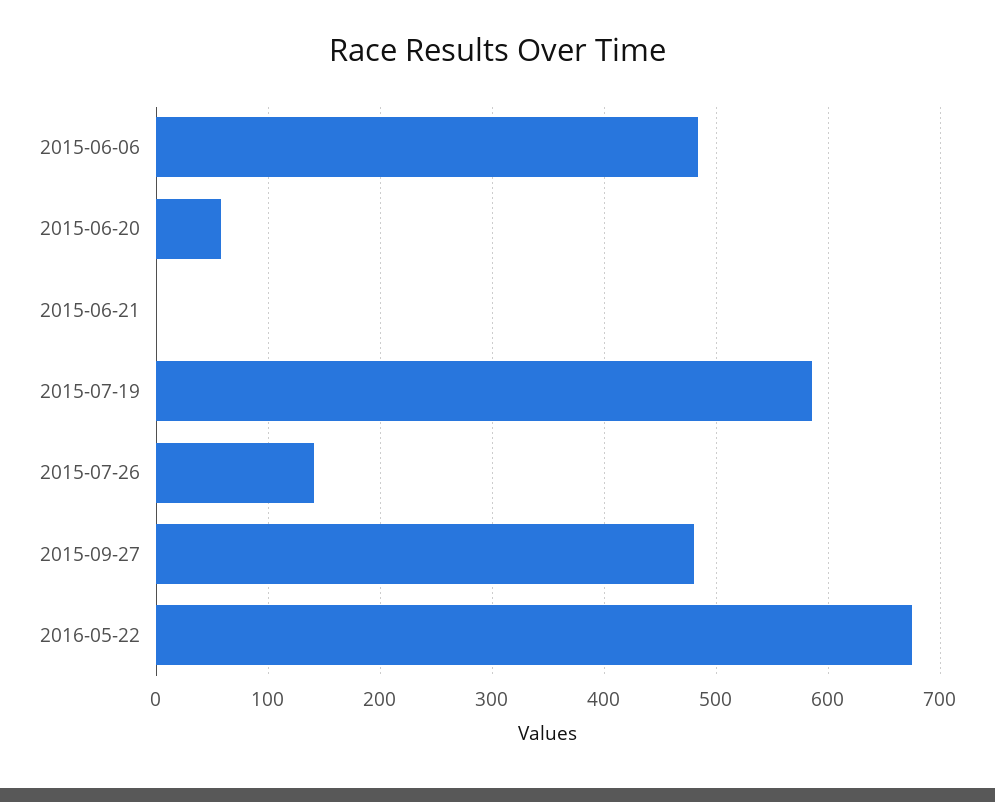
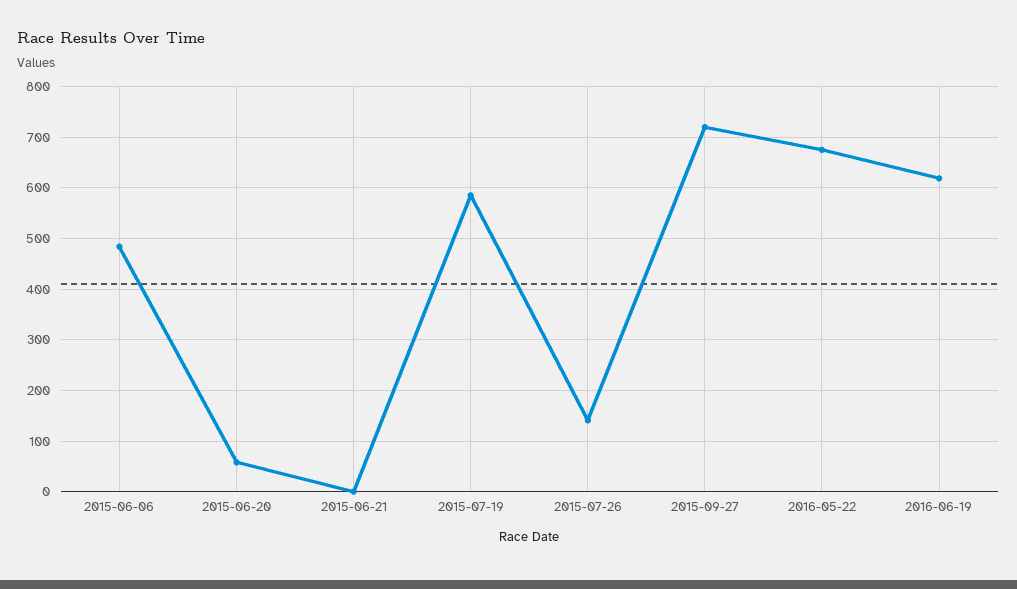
2015-09-27: 480 -> 720
2016-06-19: none -> 620

